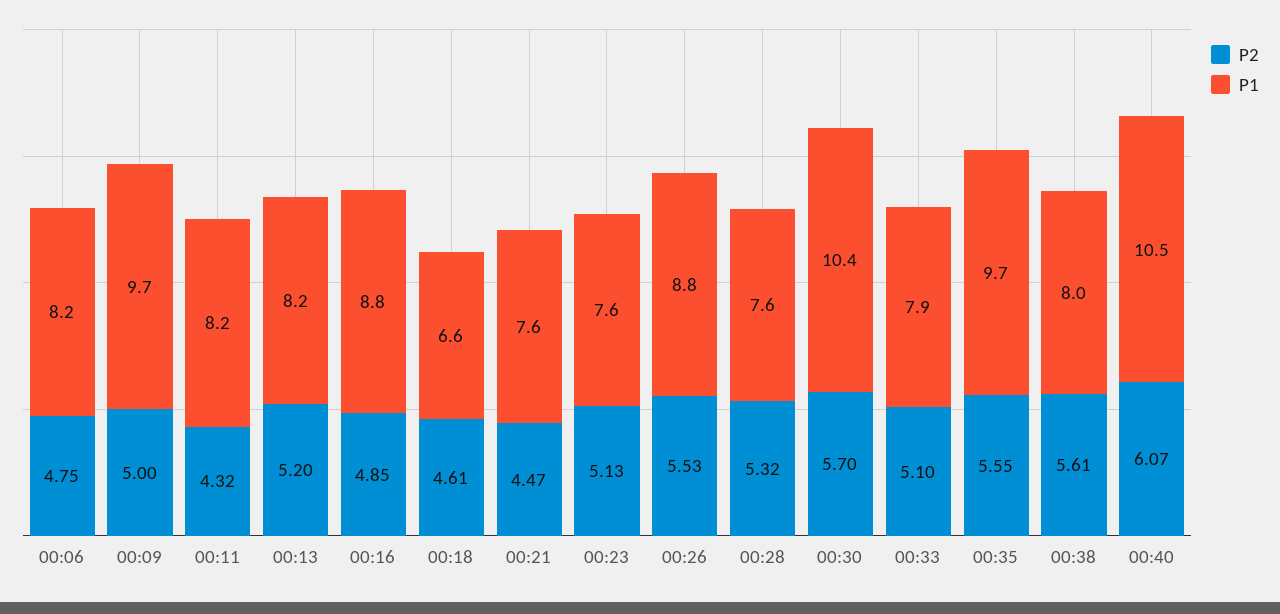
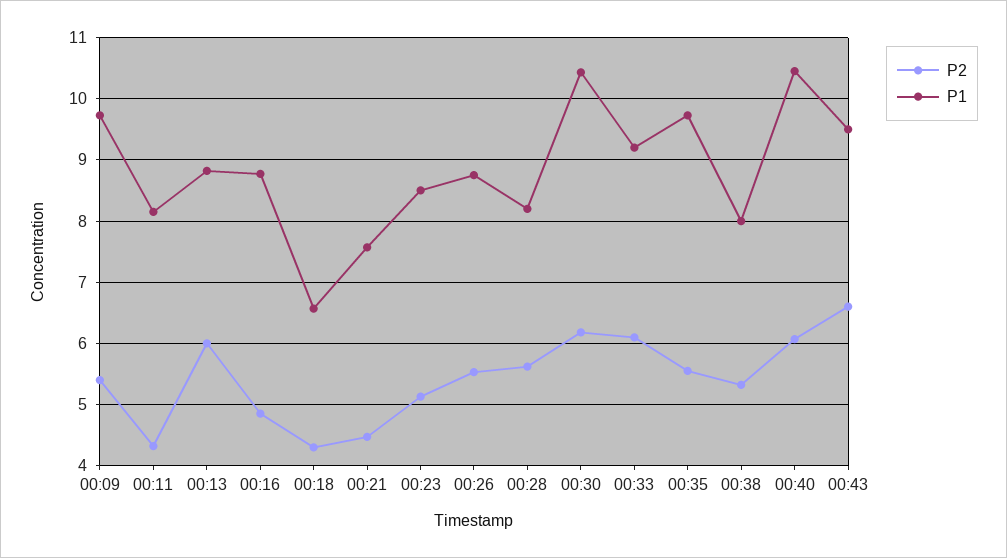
P2, 00:06: 4.75 -> none
P1, 00:06: 8.2 -> none
P2, 00:09: 5 -> 5.4
P2, 00:13: 5.2 -> 6
P1, 00:13: 8.2 -> 8.8
P2, 00:18: 4.61 -> 4.3
P1, 00:23: 7.6 -> 8.5
P2, 00:28: 5.32 -> 5.6
P1, 00:28: 7.6 -> 8.2
P2, 00:30: 5.7 -> 6.2
P2, 00:33: 5.1 -> 6.1
P1, 00:33: 7.9 -> 9.2
P2, 00:38: 5.61 -> 5.3
P2, 00:43: none -> 6.6
P1, 00:43: none -> 9.5

